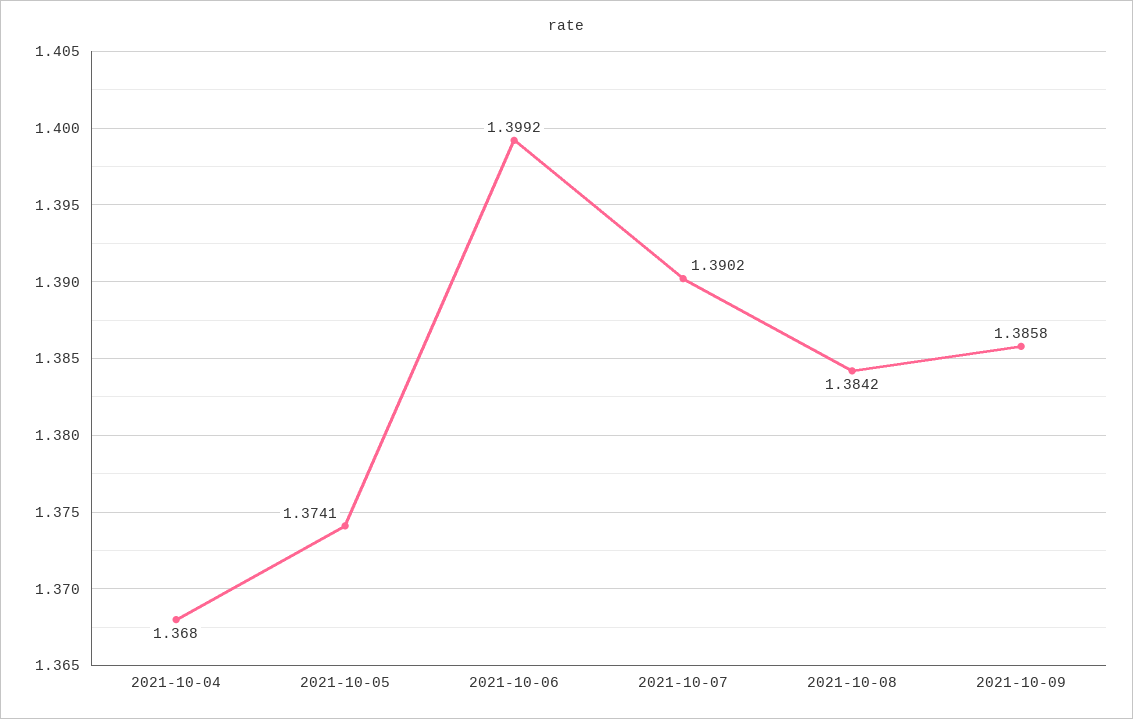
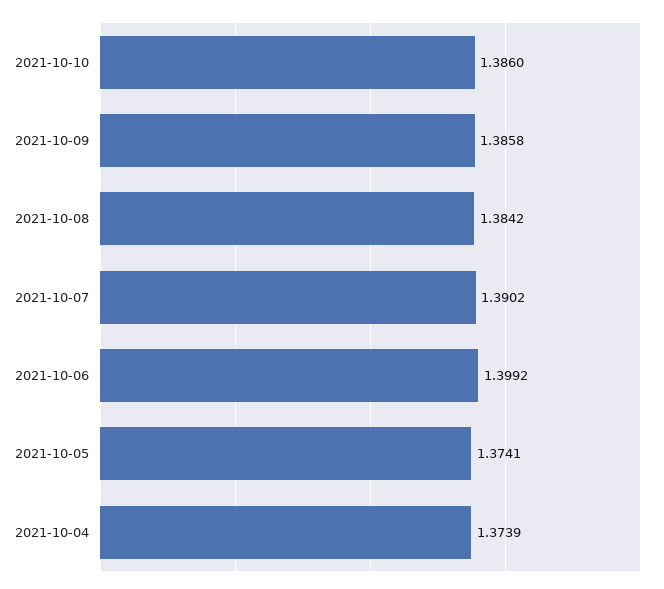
2021-10-04: 1.368 -> 1.3739
2021-10-10: none -> 1.386

